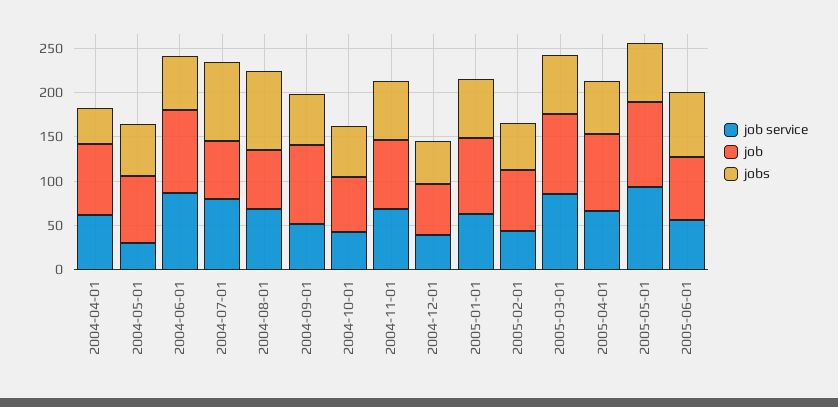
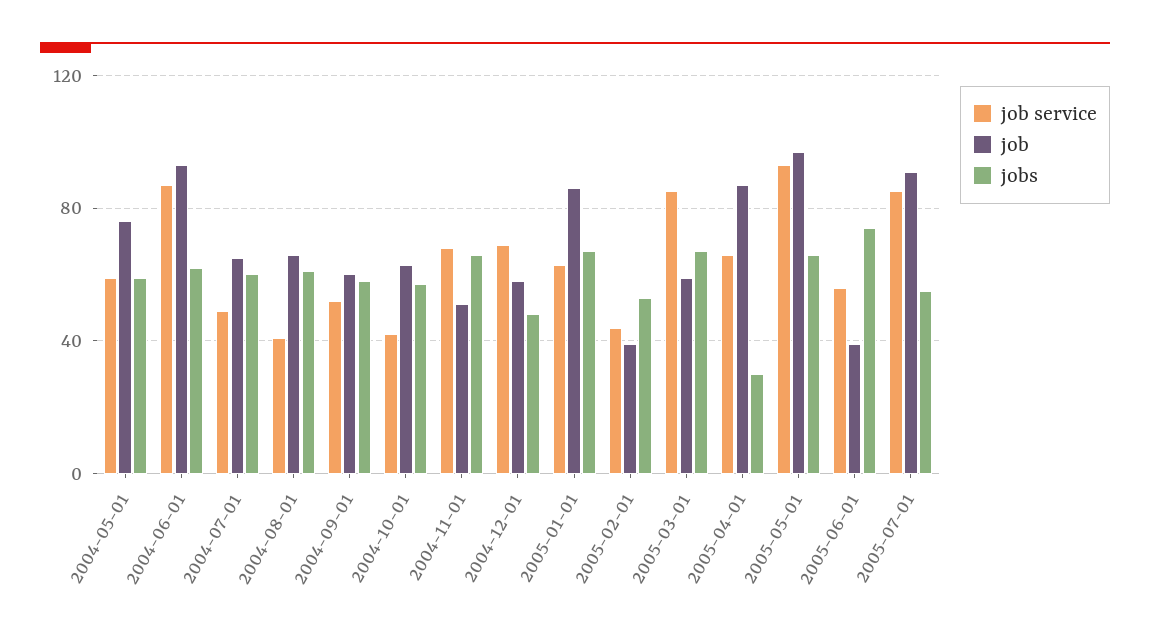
job service, 2004-04-01: 60 -> none
job, 2004-04-01: 80 -> none
jobs, 2004-04-01: 40 -> none
job service, 2004-05-01: 30 -> 60
job service, 2004-07-01: 80 -> 50
jobs, 2004-07-01: 90 -> 60
job service, 2004-08-01: 70 -> 40
jobs, 2004-08-01: 90 -> 60
job, 2004-09-01: 90 -> 60
job, 2004-11-01: 80 -> 50
job service, 2004-12-01: 40 -> 70
job, 2005-02-01: 70 -> 40
job, 2005-03-01: 90 -> 60
jobs, 2005-04-01: 60 -> 30
job, 2005-06-01: 70 -> 40
job service, 2005-07-01: none -> 85
job, 2005-07-01: none -> 90
jobs, 2005-07-01: none -> 55

